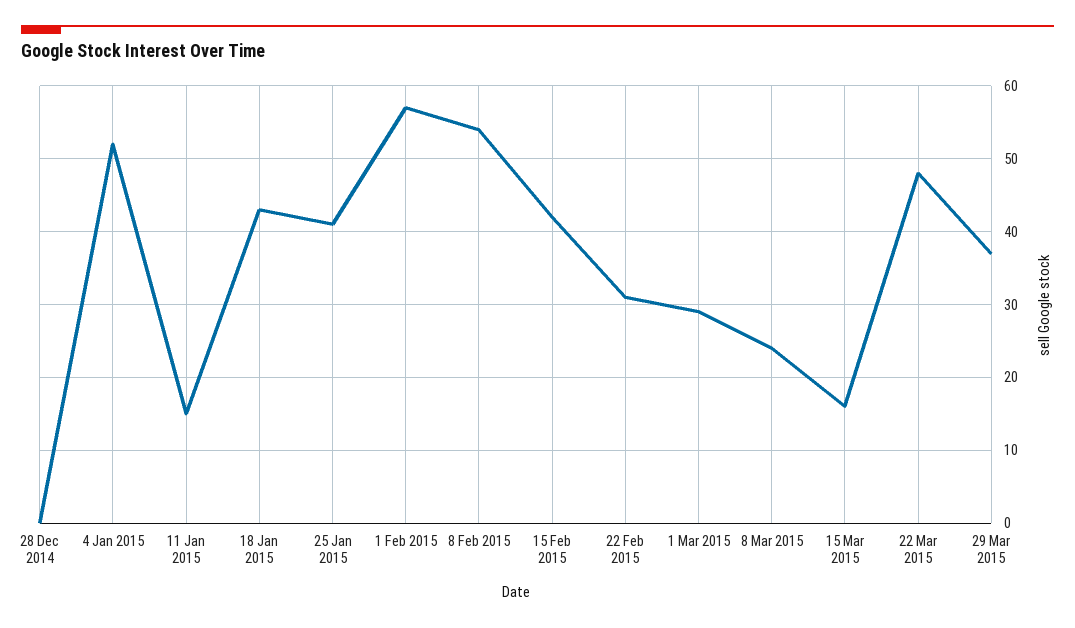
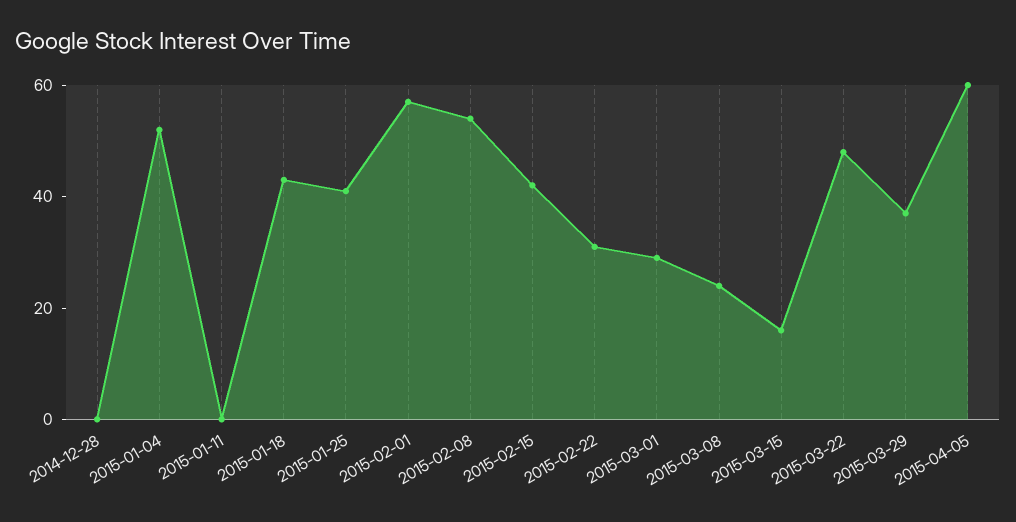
11 Jan 2015: 15 -> 0
2015-04-05: none -> 60

